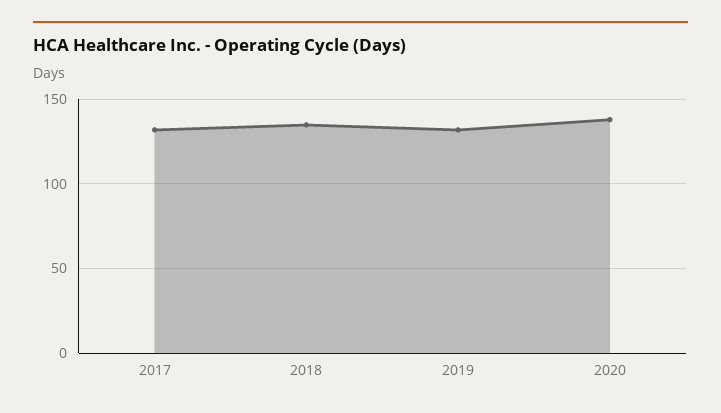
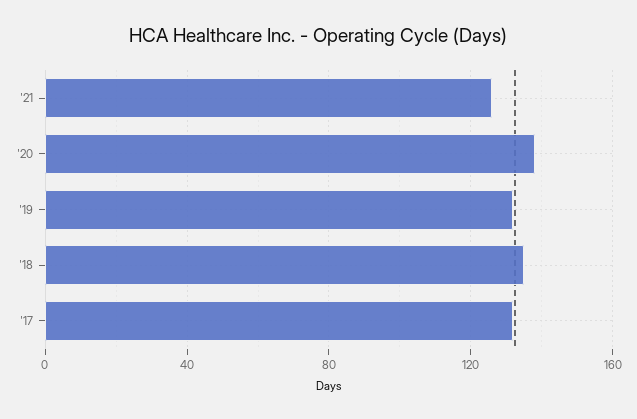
'21: none -> 125

